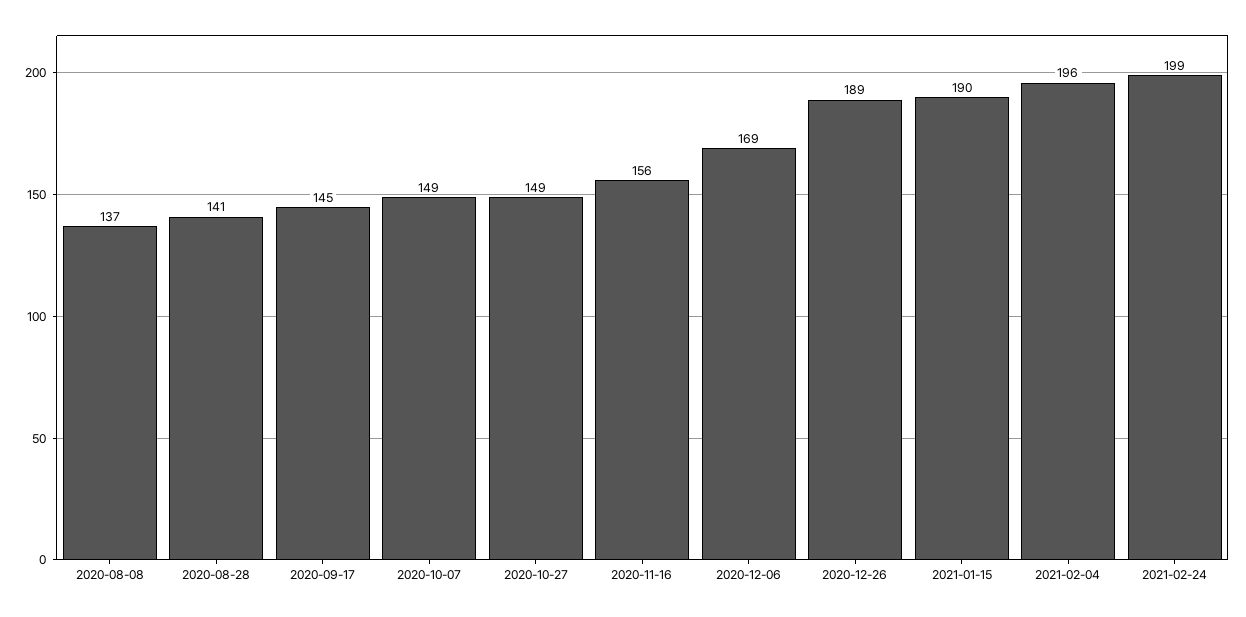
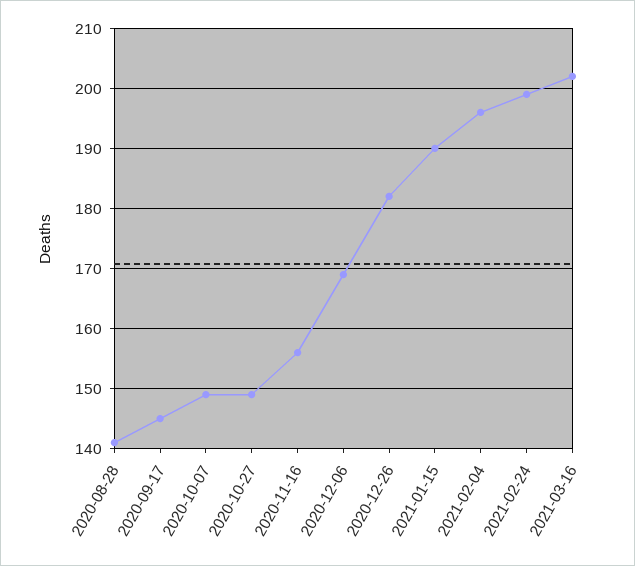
2020-08-08: 137 -> none
2020-12-26: 189 -> 182
2021-03-16: none -> 202

